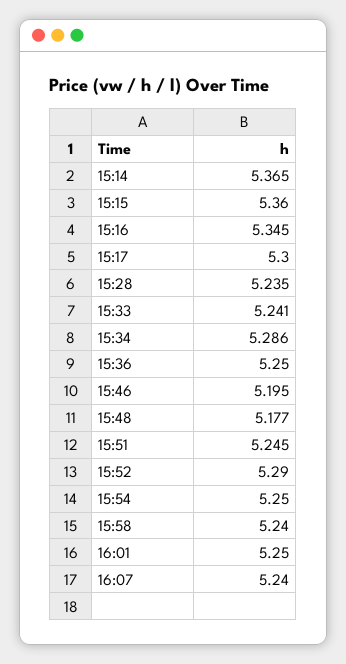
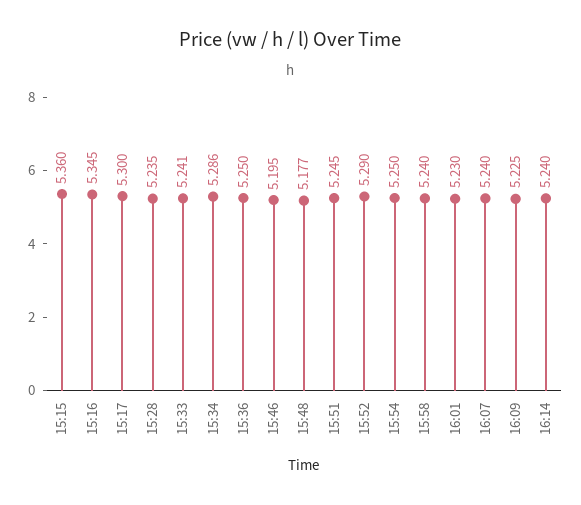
15:14: 5.365 -> none
16:01: 5.25 -> 5.23
16:09: none -> 5.225
16:14: none -> 5.24

